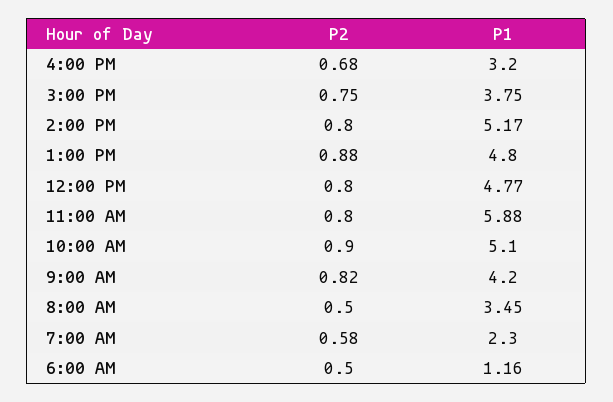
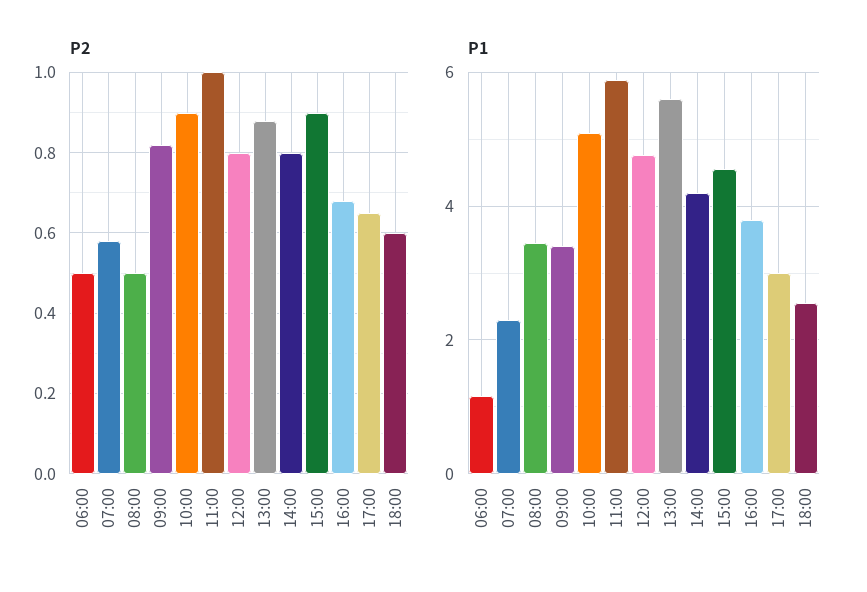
P1, 4:00 PM: 3.2 -> 3.8
P2, 3:00 PM: 0.75 -> 0.9
P1, 3:00 PM: 3.75 -> 4.6
P1, 2:00 PM: 5.17 -> 4.2
P1, 1:00 PM: 4.8 -> 5.6
P2, 11:00 AM: 0.8 -> 1
P1, 9:00 AM: 4.2 -> 3.4
P2, 17:00: none -> 0.65
P2, 18:00: none -> 0.6
P1, 17:00: none -> 3
P1, 18:00: none -> 2.6

